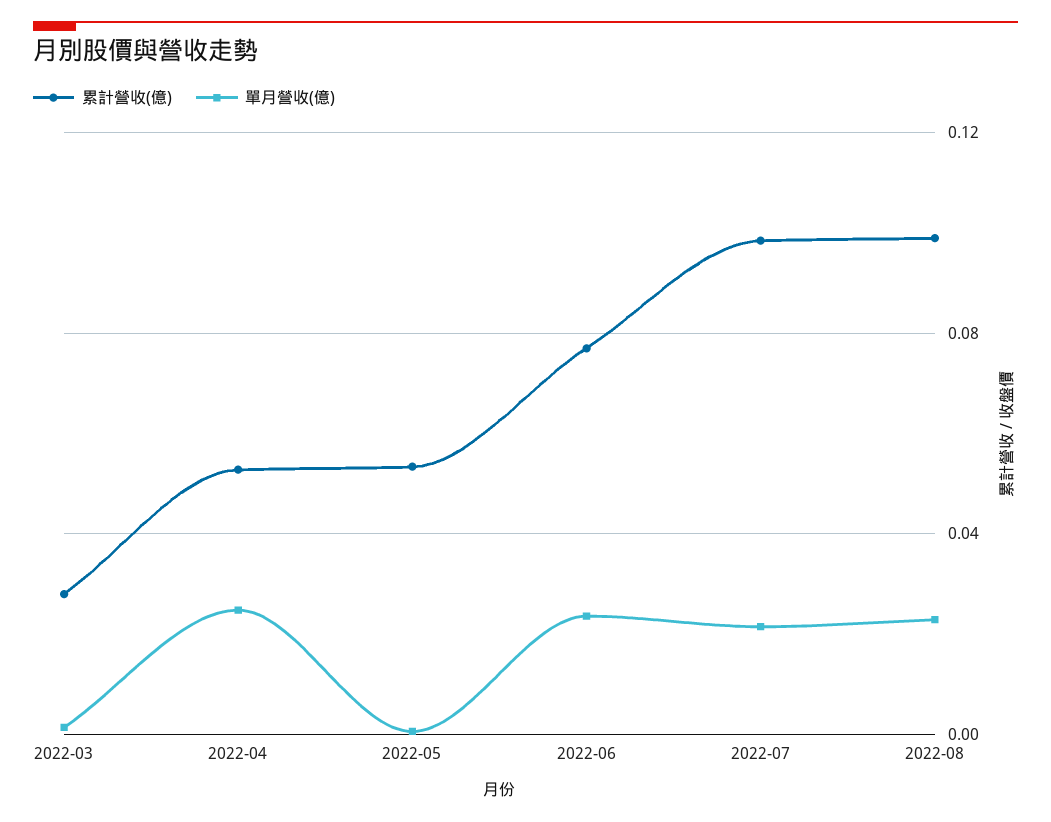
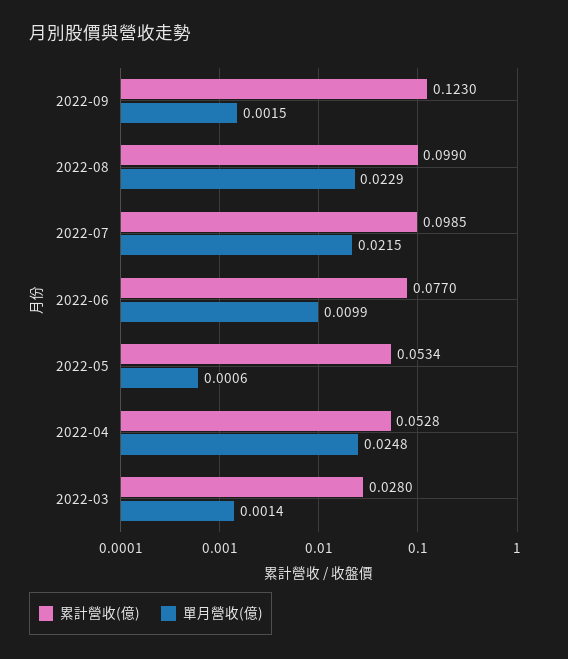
單月營收(億), 2022-06: 0.025 -> 0.0099
累計營收(億), 2022-09: none -> 0.123
單月營收(億), 2022-09: none -> 0.0015

